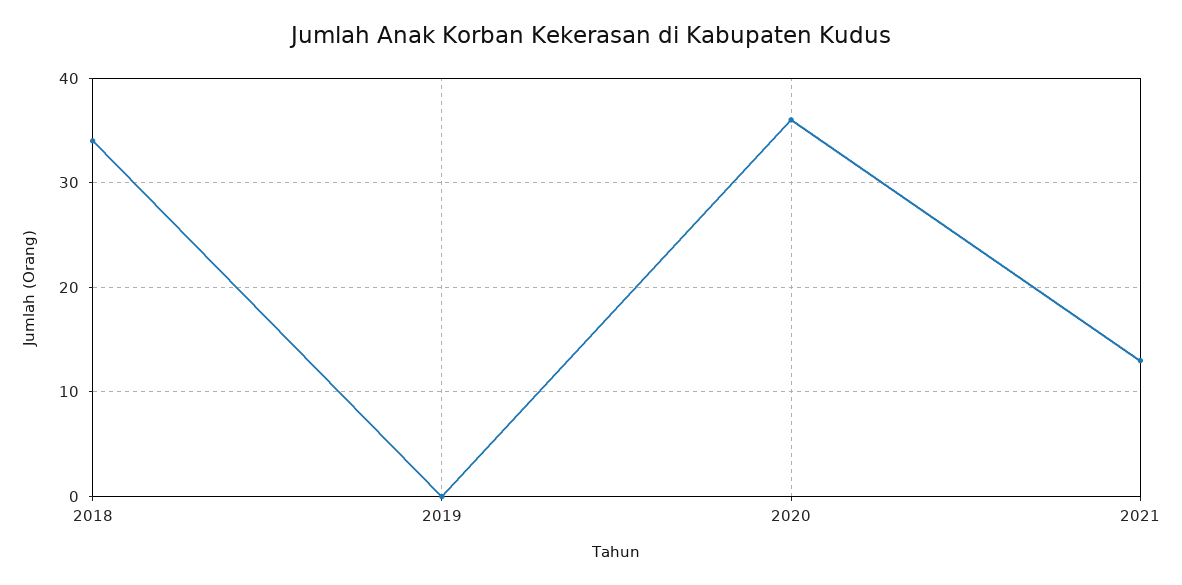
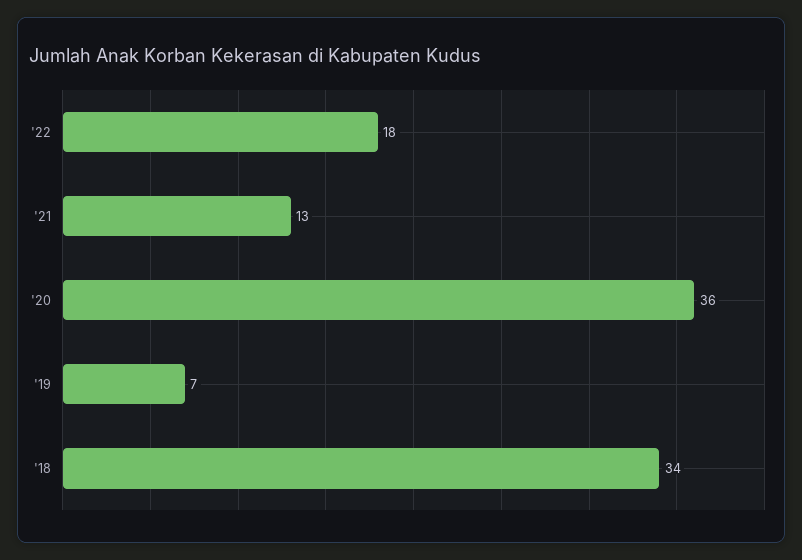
2019: 0 -> 7
'22: none -> 18

